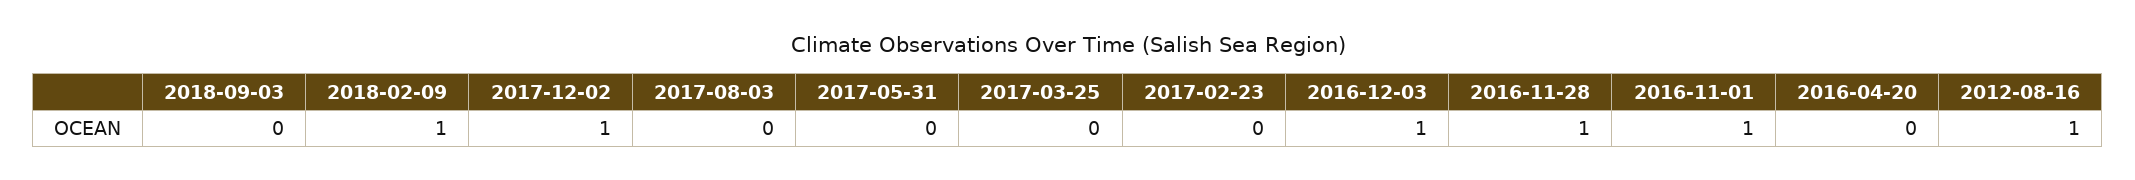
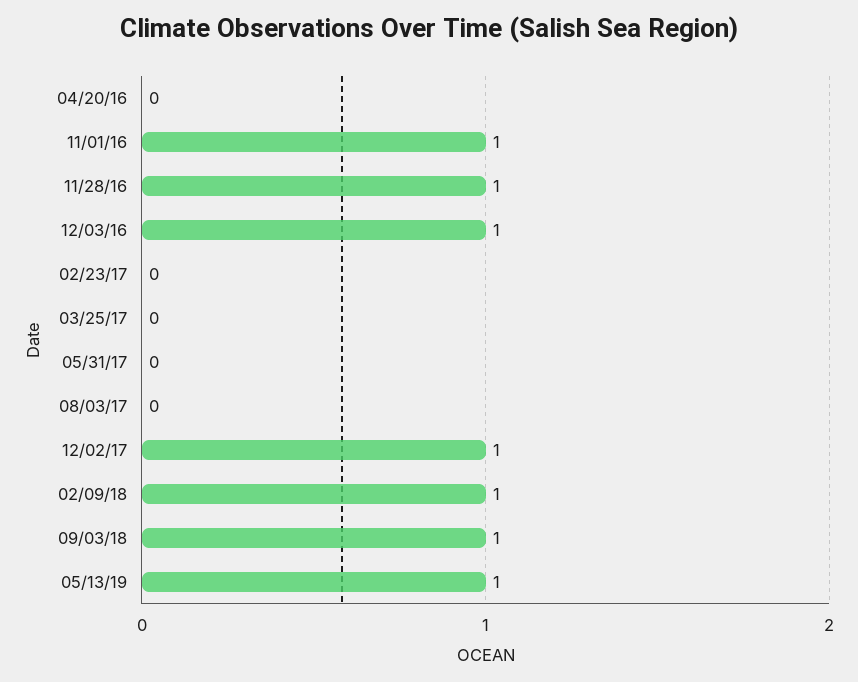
2018-09-03: 0 -> 1
2012-08-16: 1 -> none
05/13/19: none -> 1

